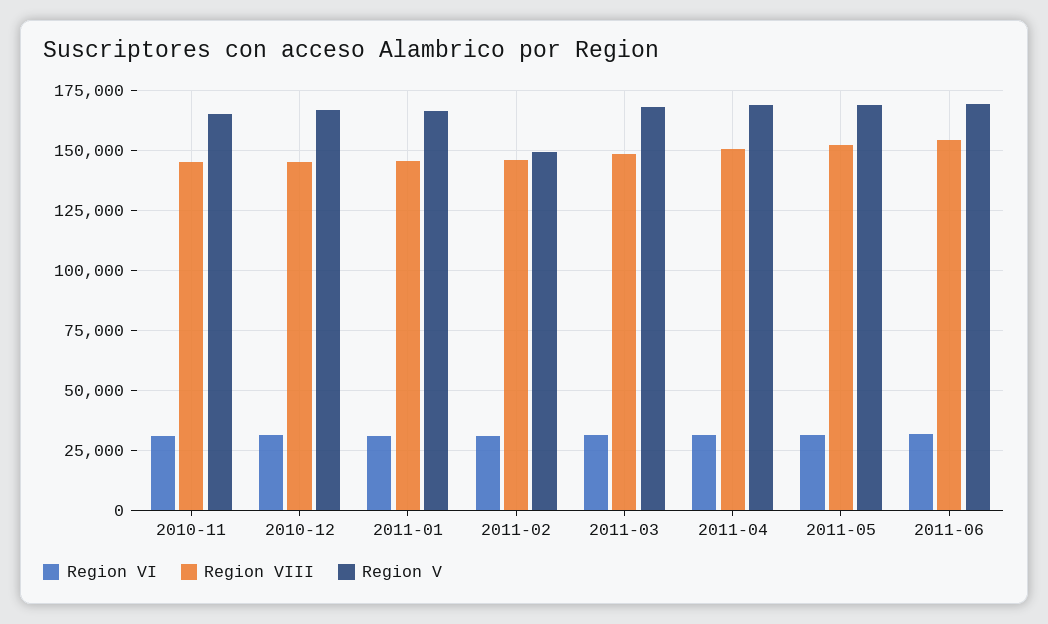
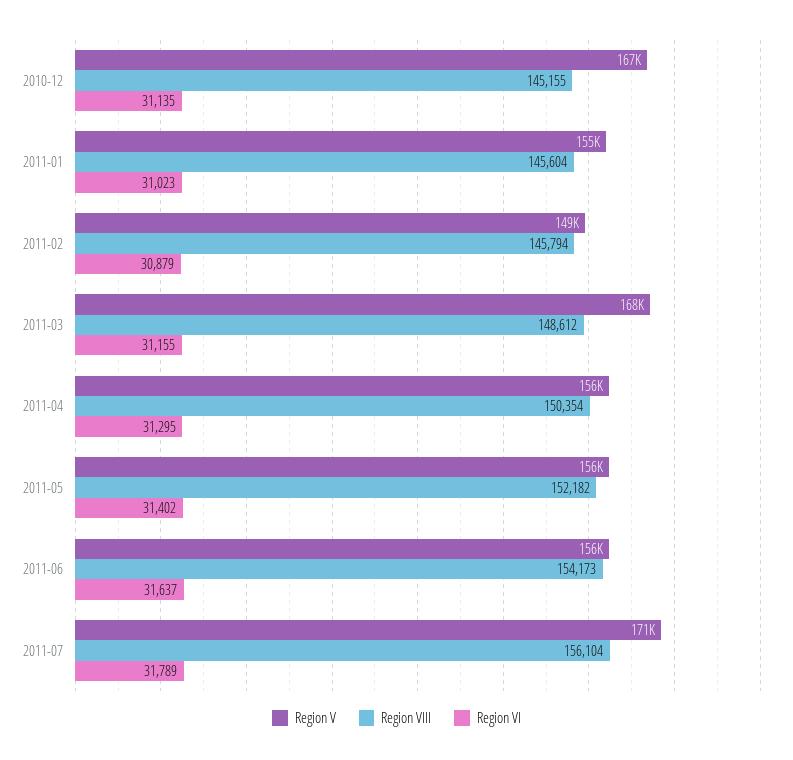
Region VI, 2010-11: 30000 -> none
Region VIII, 2010-11: 145000 -> none
Region V, 2010-11: 165000 -> none
Region V, 2011-01: 165000 -> 155000
Region V, 2011-04: 170000 -> 156000
Region V, 2011-05: 170000 -> 156000
Region V, 2011-06: 170000 -> 156000
Region V, 2011-07: none -> 171000
Region VIII, 2011-07: none -> 156104
Region VI, 2011-07: none -> 31789

